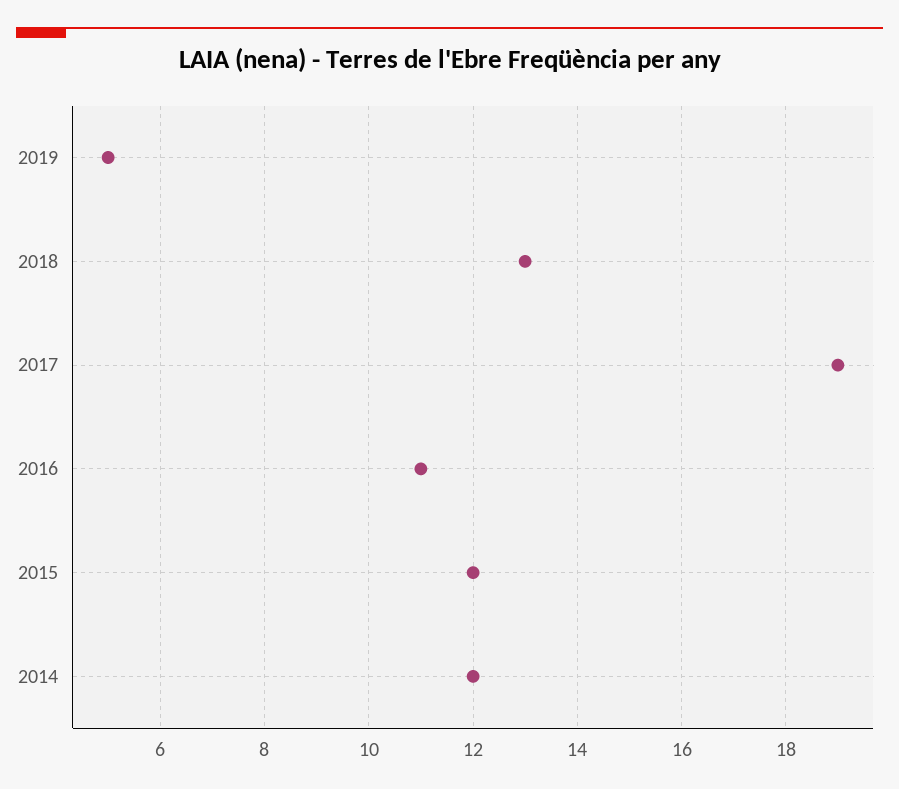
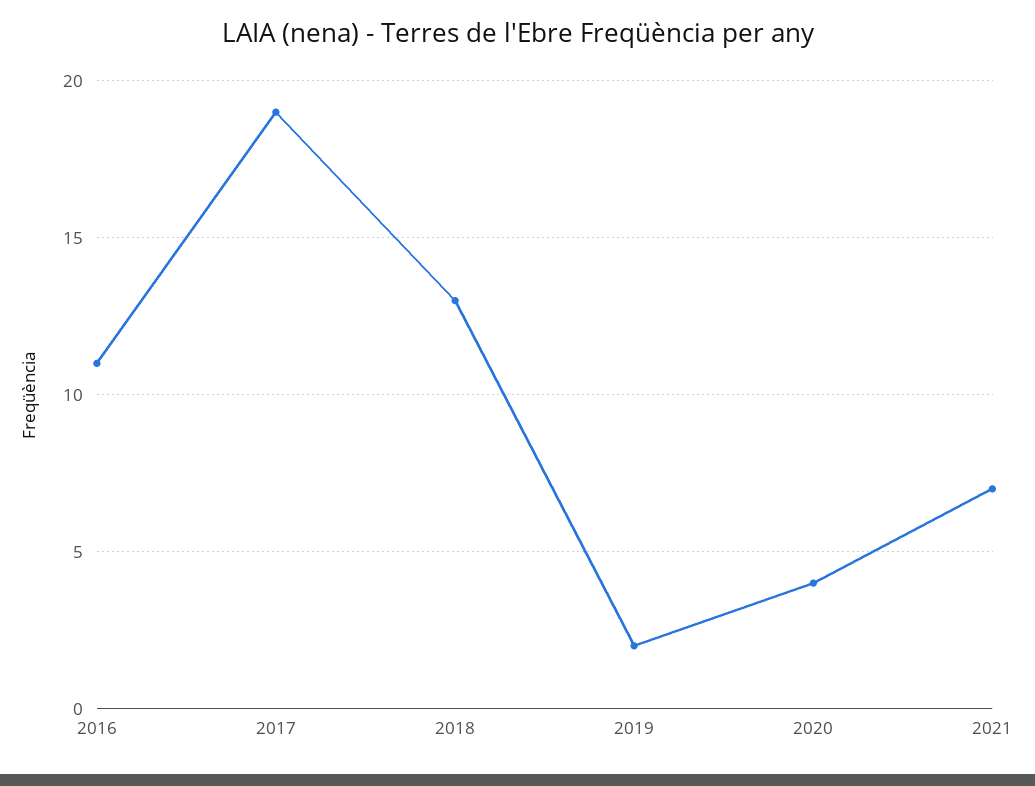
2019: 5 -> 2
2015: 12 -> none
2014: 12 -> none
2020: none -> 4
2021: none -> 7

